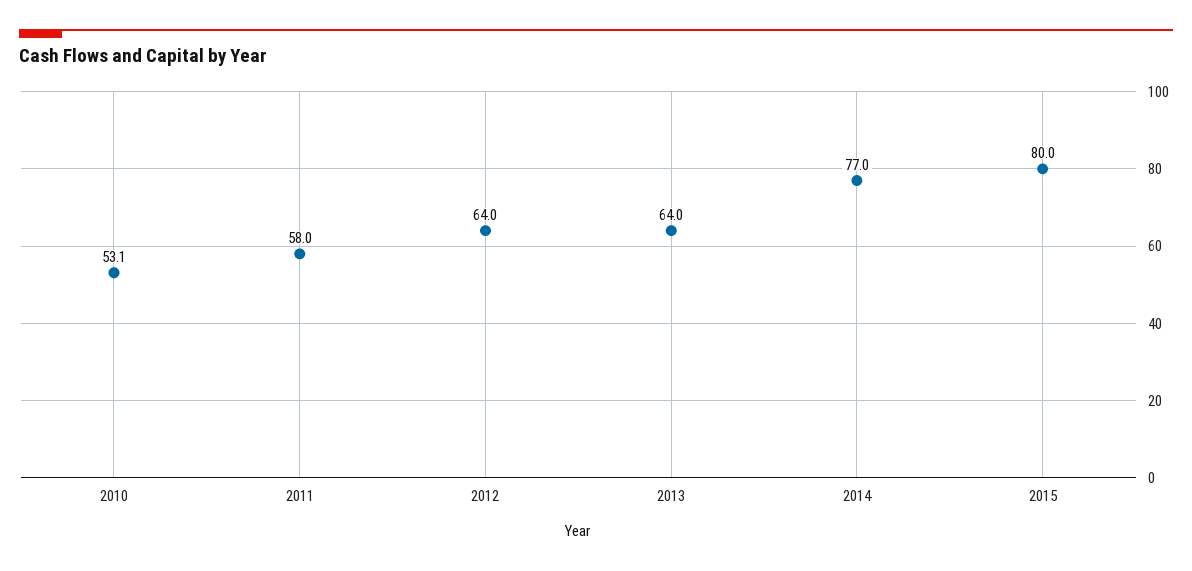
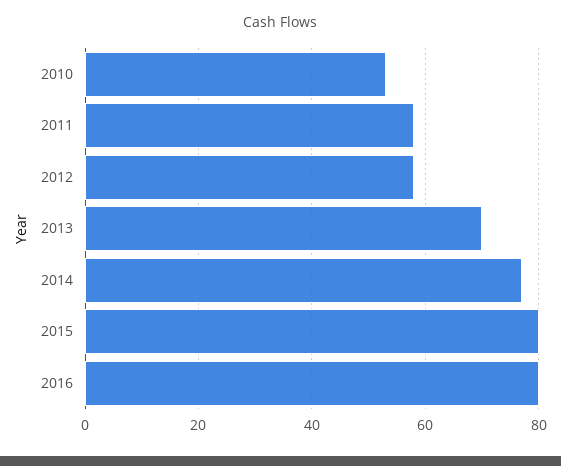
2012: 64 -> 58
2013: 64 -> 70
2016: none -> 80

